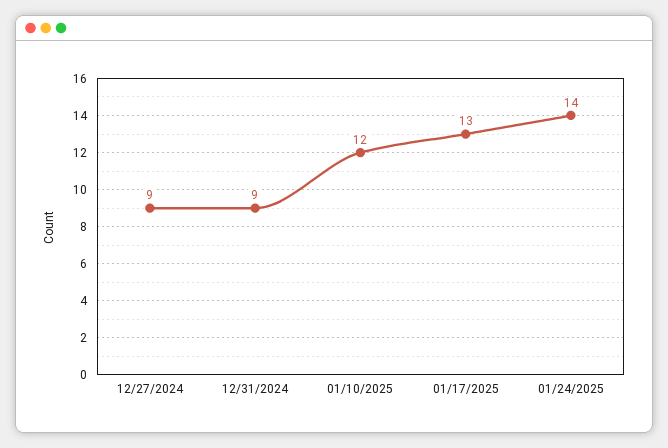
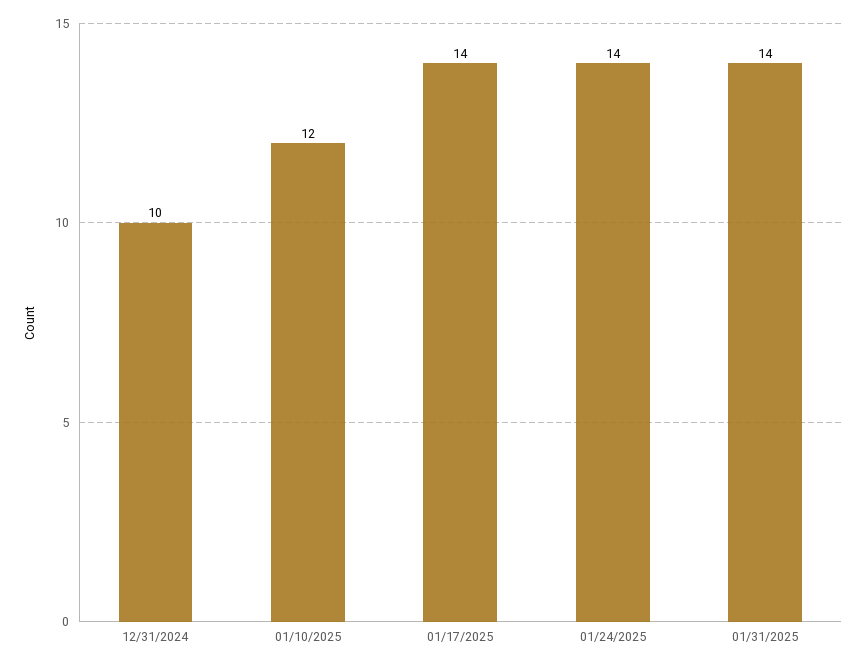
12/27/2024: 9 -> none
12/31/2024: 9 -> 10
01/17/2025: 13 -> 14
01/31/2025: none -> 14

